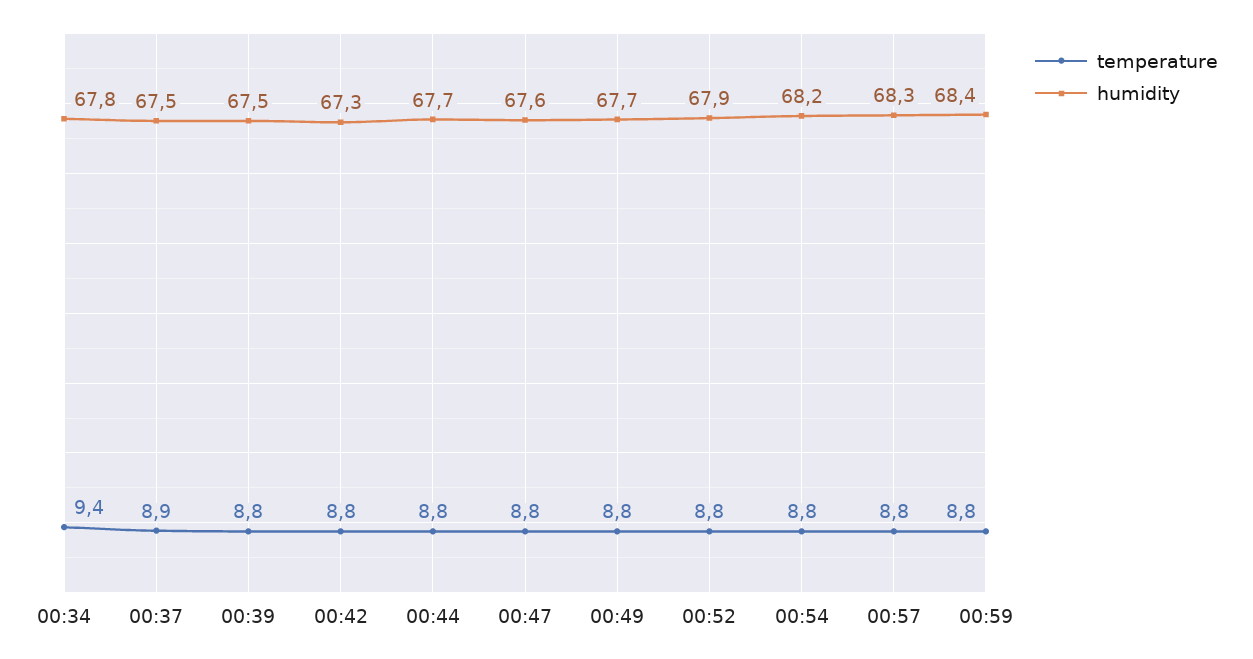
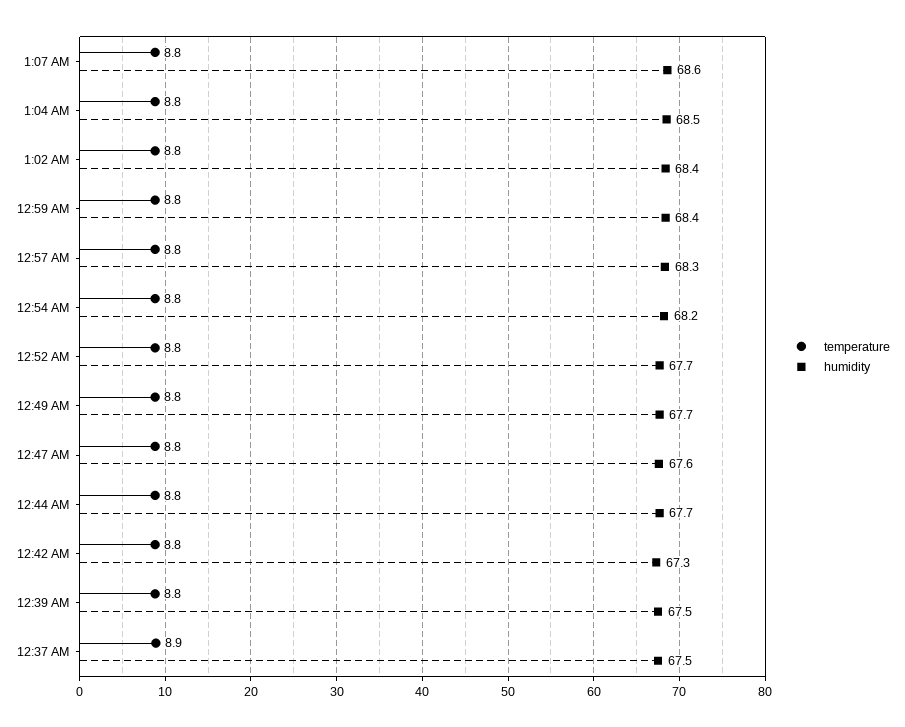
temperature, 00:34: 9.4 -> none
humidity, 00:34: 67.8 -> none
humidity, 00:52: 67.9 -> 67.7
temperature, 1:07 AM: none -> 8.8
humidity, 1:07 AM: none -> 68.6
temperature, 1:04 AM: none -> 8.8
humidity, 1:04 AM: none -> 68.5
temperature, 1:02 AM: none -> 8.8
humidity, 1:02 AM: none -> 68.4

